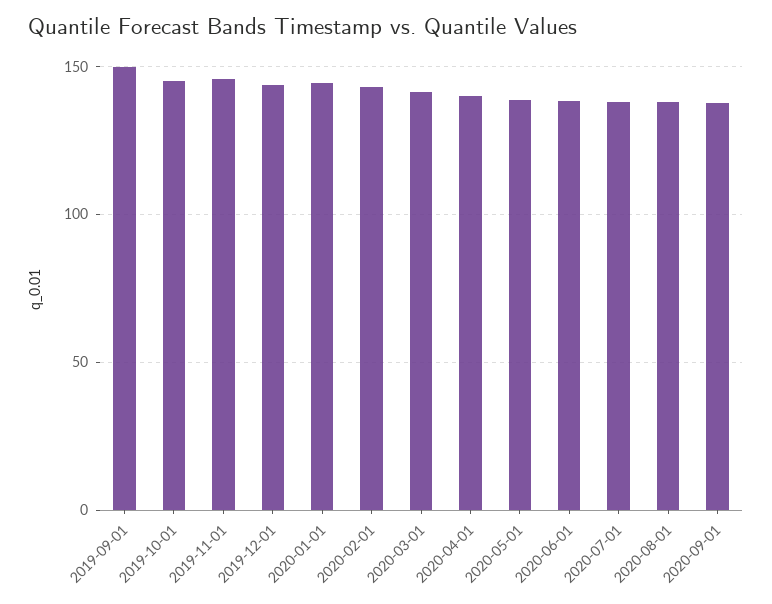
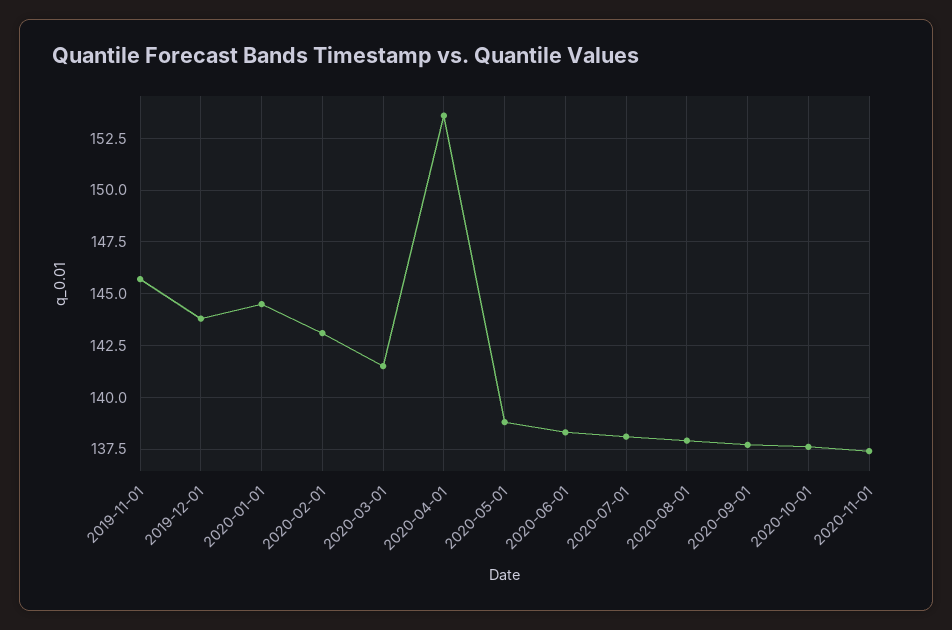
2019-09-01: 150 -> none
2019-10-01: 145 -> none
2020-04-01: 140 -> 153.5
2020-10-01: none -> 137.5
2020-11-01: none -> 137.5

